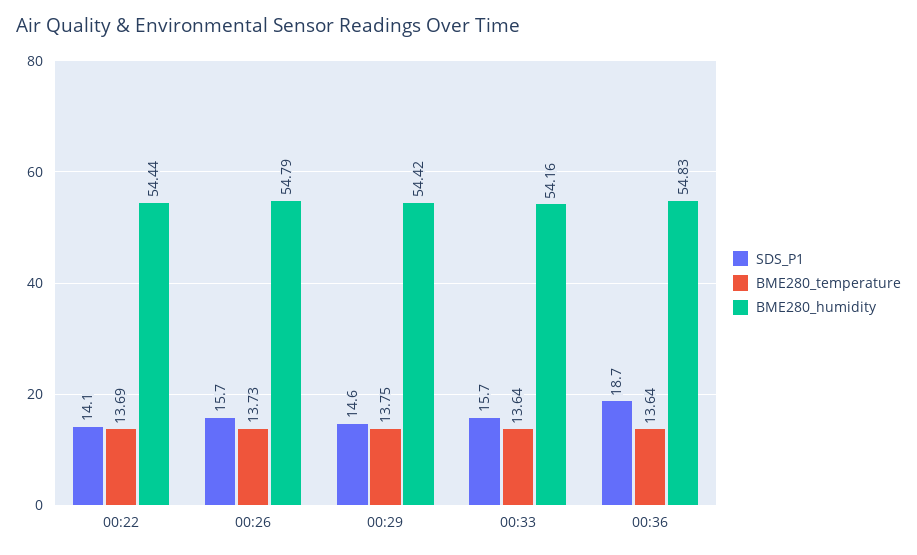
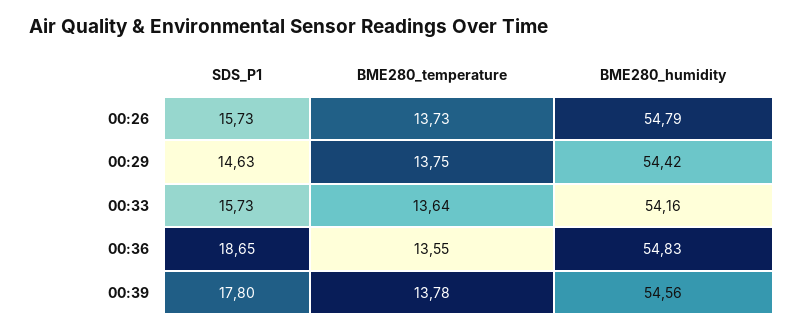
SDS_P1, 00:22: 14.1 -> none
BME280_temperature, 00:22: 13.69 -> none
BME280_humidity, 00:22: 54.44 -> none
BME280_temperature, 00:36: 13.64 -> 13.55
SDS_P1, 00:39: none -> 17.8
BME280_temperature, 00:39: none -> 13.78
BME280_humidity, 00:39: none -> 54.56

